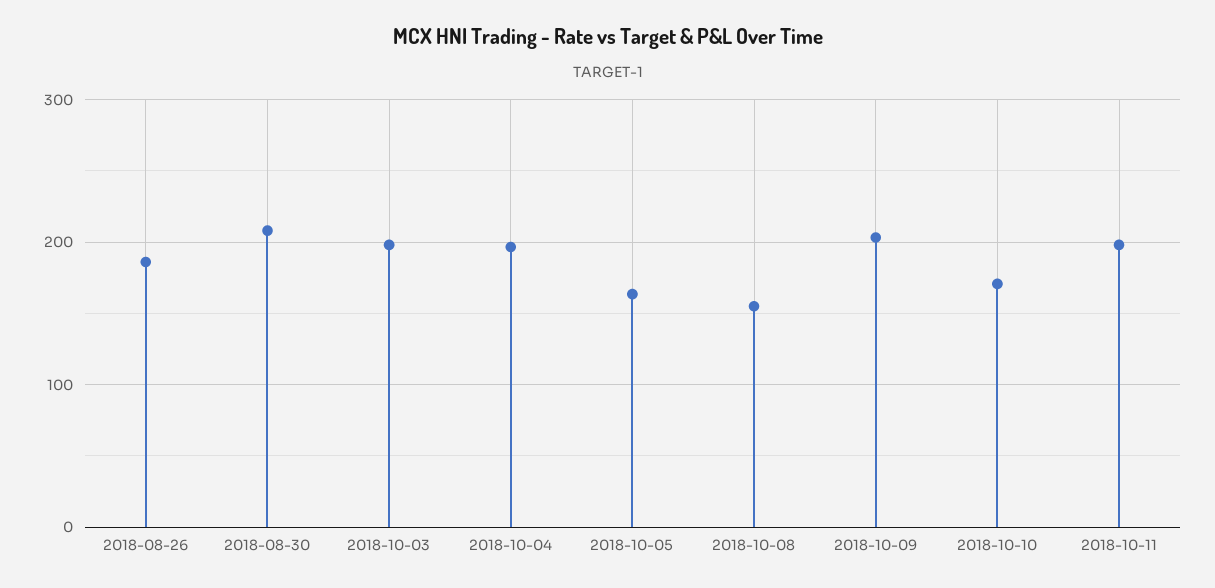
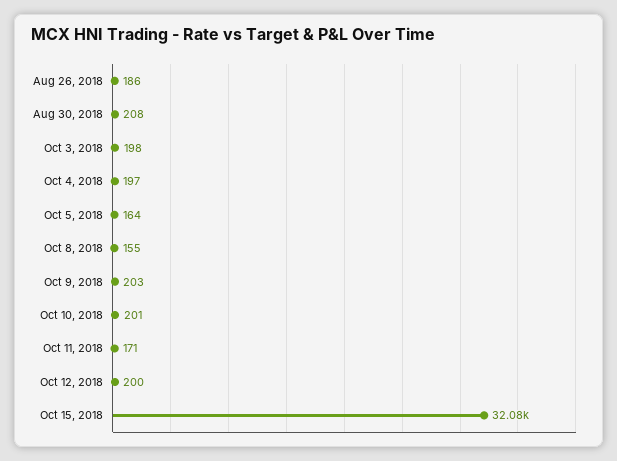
2018-10-10: 170 -> 201
2018-10-11: 200 -> 171
Oct 12, 2018: none -> 200
Oct 15, 2018: none -> 32080

